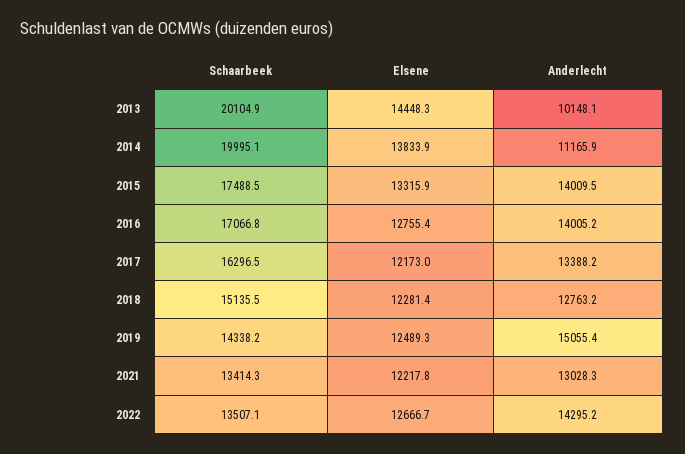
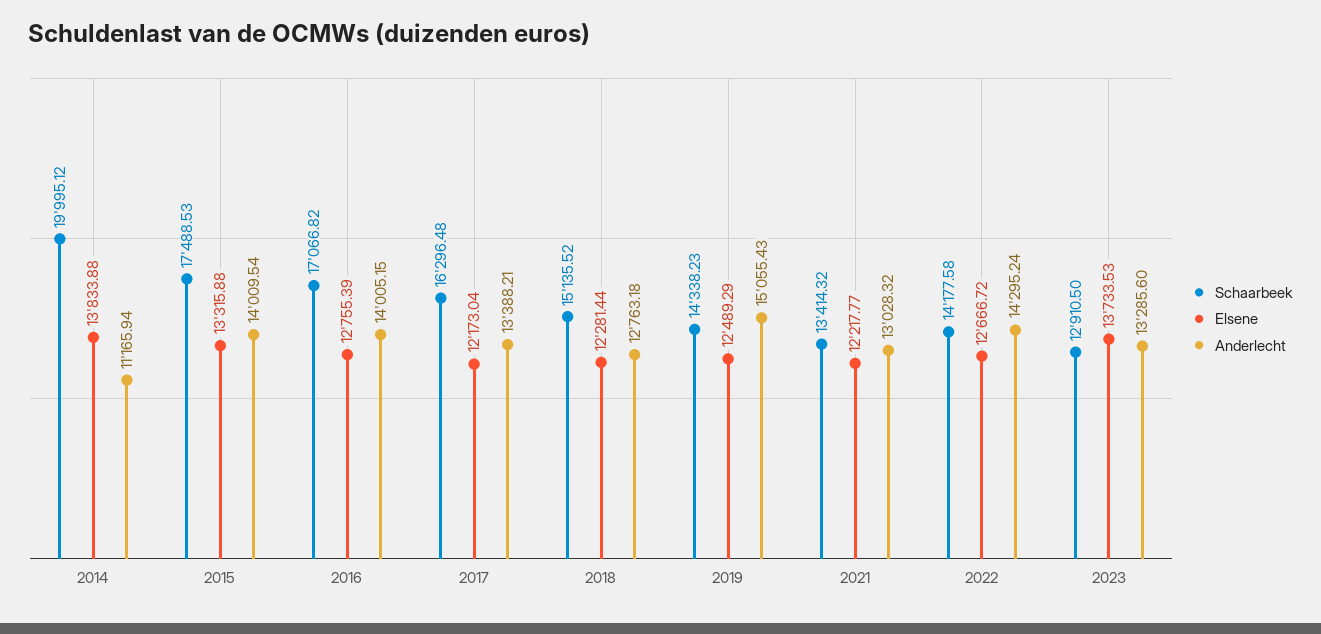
Schaarbeek, 2013: 20104.9 -> none
Elsene, 2013: 14448.3 -> none
Anderlecht, 2013: 10148.1 -> none
Schaarbeek, 2022: 13507.1 -> 14177.58
Schaarbeek, 2023: none -> 12910.5
Elsene, 2023: none -> 13733.53
Anderlecht, 2023: none -> 13285.6

